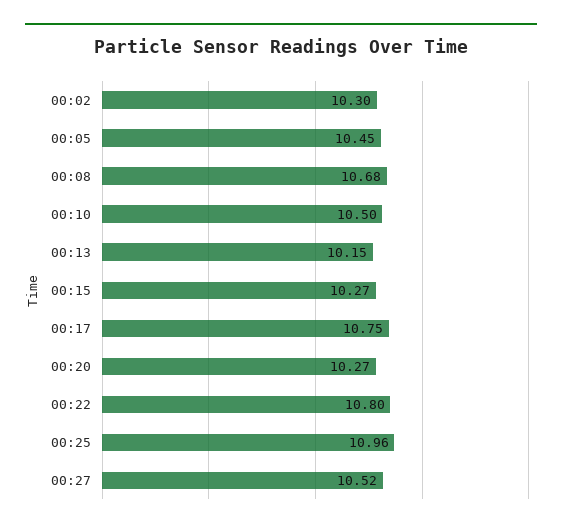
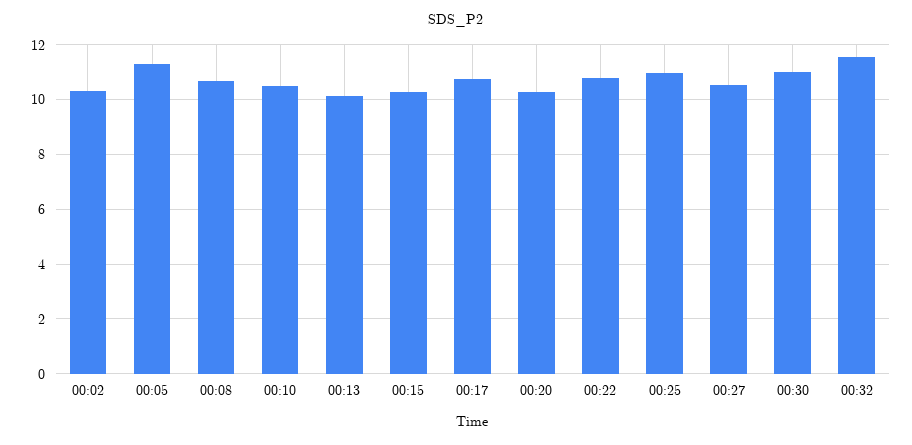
00:05: 10.45 -> 11.25
00:30: none -> 11
00:32: none -> 11.5

